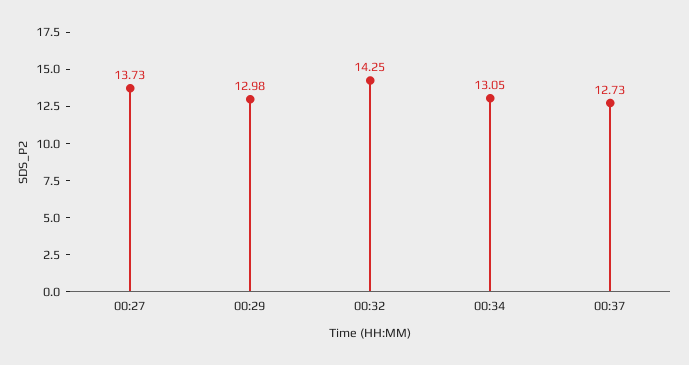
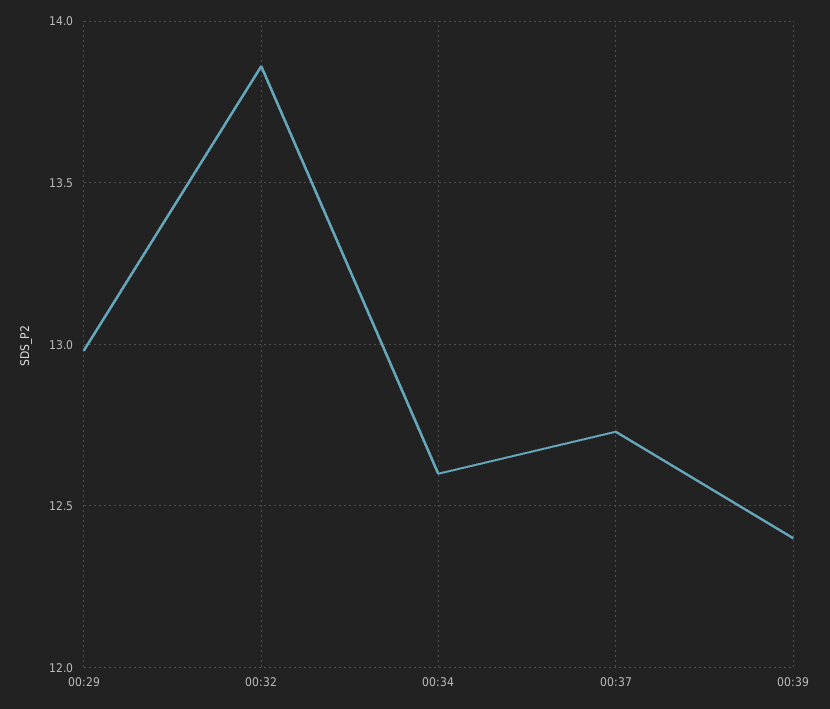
00:27: 13.73 -> none
00:32: 14.25 -> 13.85
00:34: 13.05 -> 12.6
00:39: none -> 12.4

